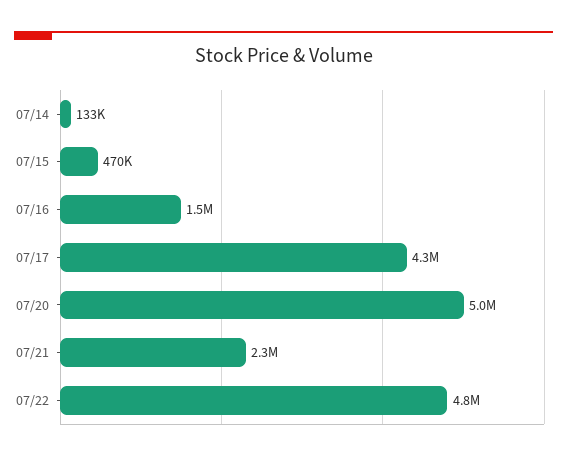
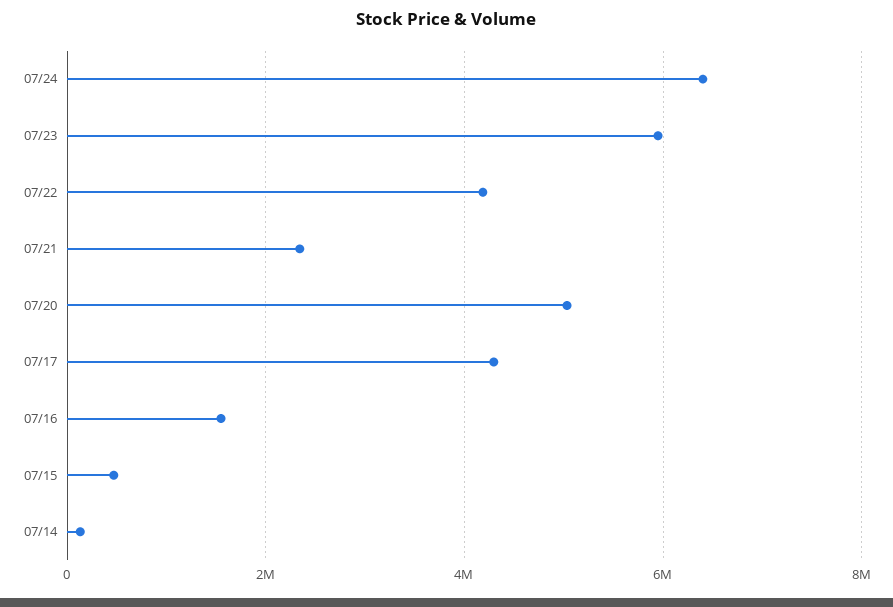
07/22: 4800000 -> 4200000
07/24: none -> 6400000
07/23: none -> 6000000

